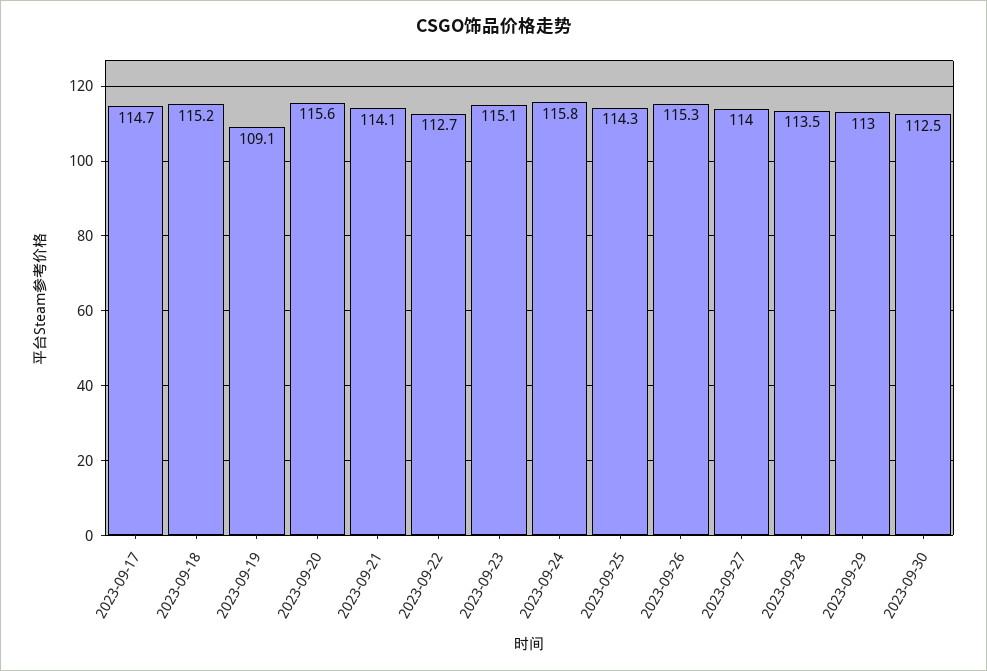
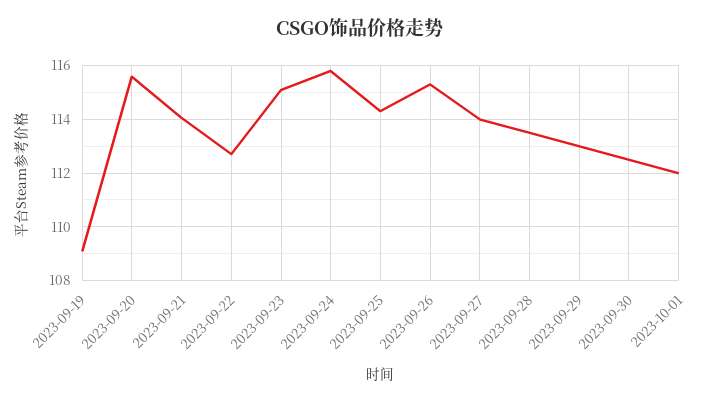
2023-09-17: 114.7 -> none
2023-09-18: 115.2 -> none
2023-10-01: none -> 112

